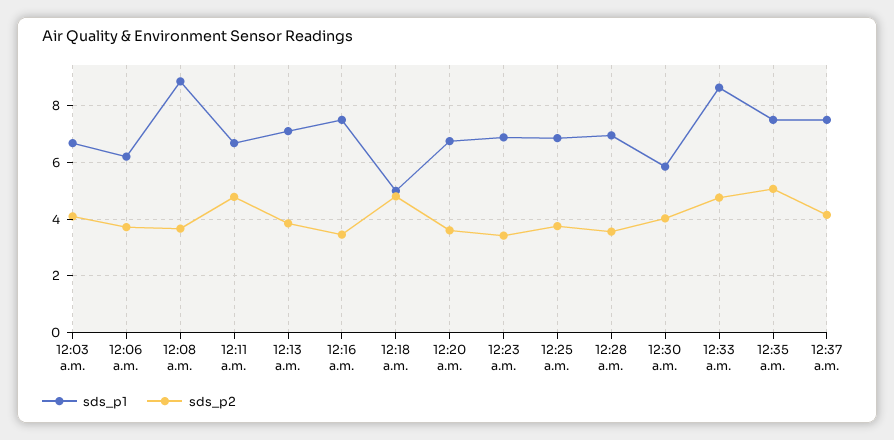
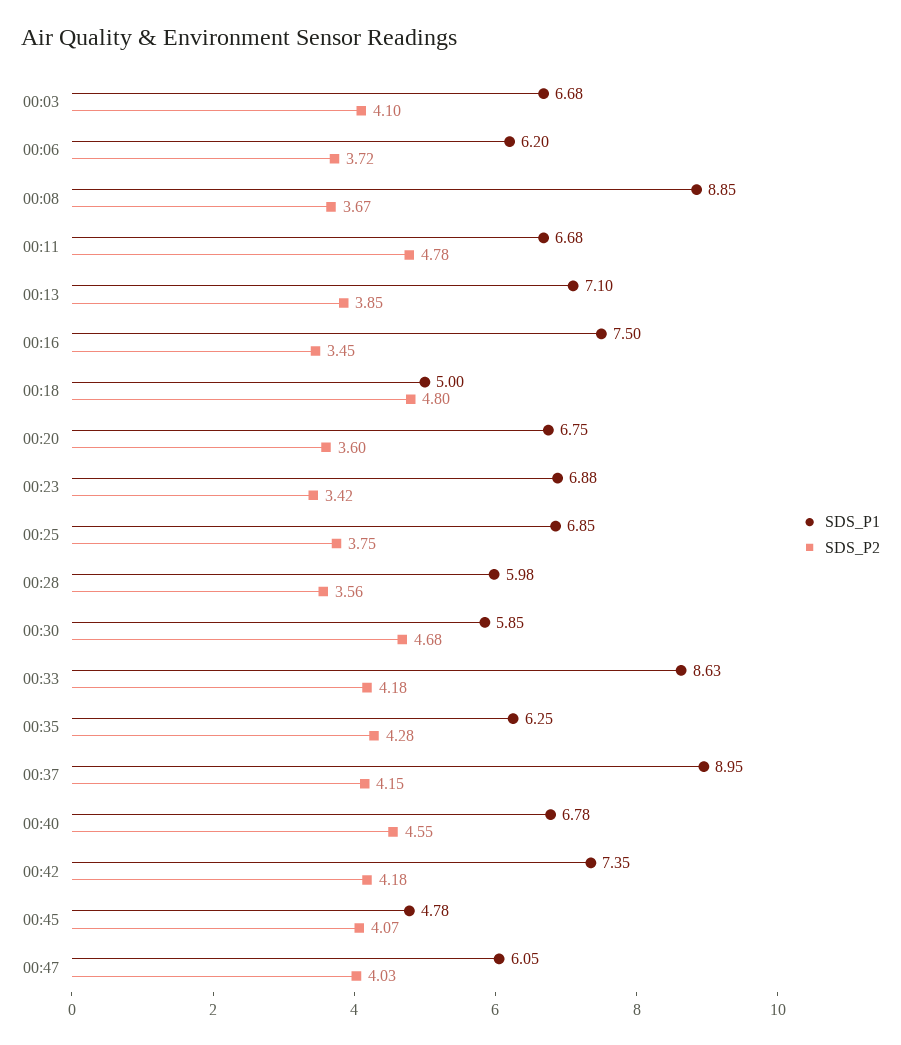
sds_p1, 12:28 a.m.: 7 -> 5.98
sds_p2, 12:30 a.m.: 4 -> 4.68
sds_p2, 12:33 a.m.: 4.75 -> 4.18
sds_p1, 12:35 a.m.: 7.5 -> 6.25
sds_p2, 12:35 a.m.: 5 -> 4.28
sds_p1, 12:37 a.m.: 7.5 -> 8.95
sds_p1, 00:40: none -> 6.78
sds_p2, 00:40: none -> 4.55
sds_p1, 00:42: none -> 7.35
sds_p2, 00:42: none -> 4.18
sds_p1, 00:45: none -> 4.78
sds_p2, 00:45: none -> 4.07
sds_p1, 00:47: none -> 6.05
sds_p2, 00:47: none -> 4.03

